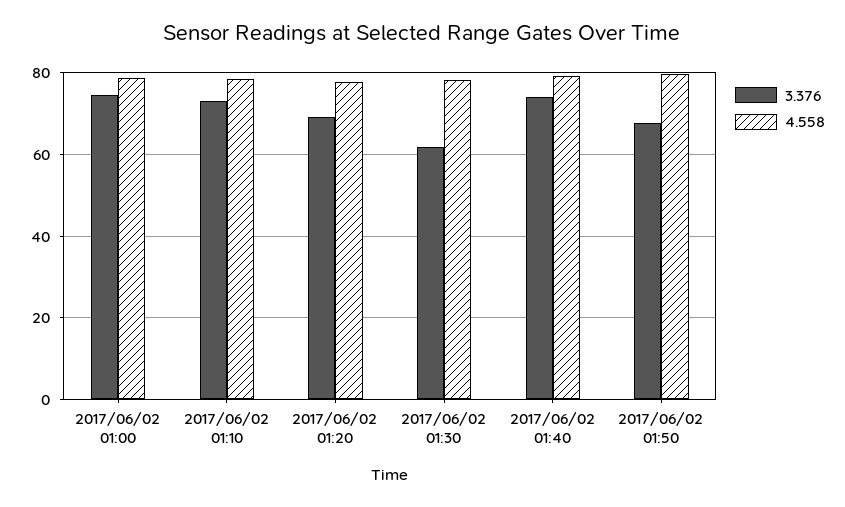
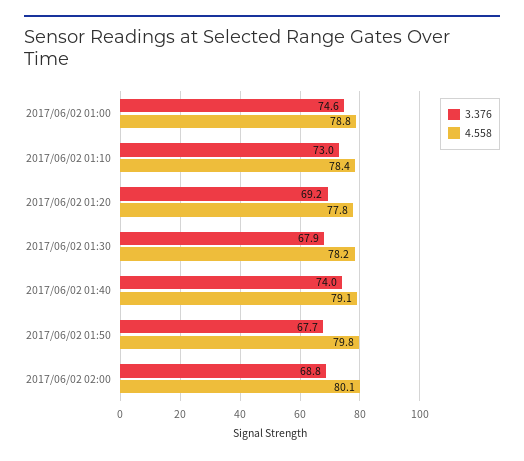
3.376, 2017/06/02 01:30: 62 -> 67.9
3.376, 2017/06/02 02:00: none -> 68.8
4.558, 2017/06/02 02:00: none -> 80.1

